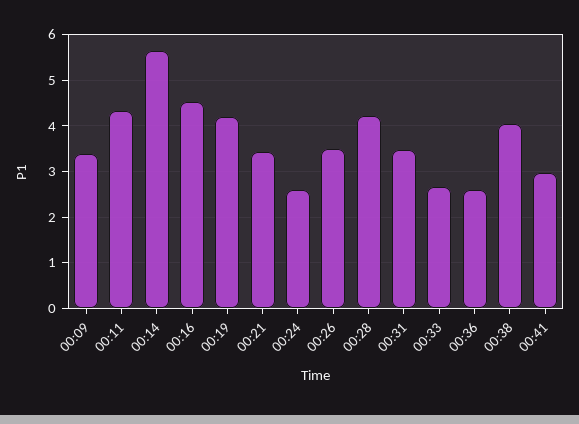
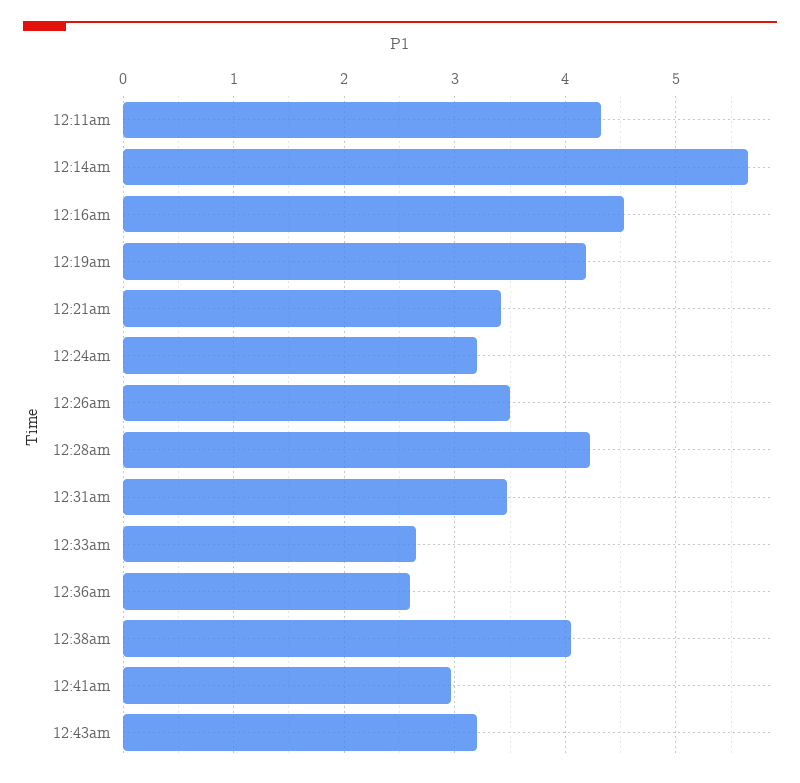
00:09: 3.4 -> none
00:24: 2.6 -> 3.2
12:43am: none -> 3.2

